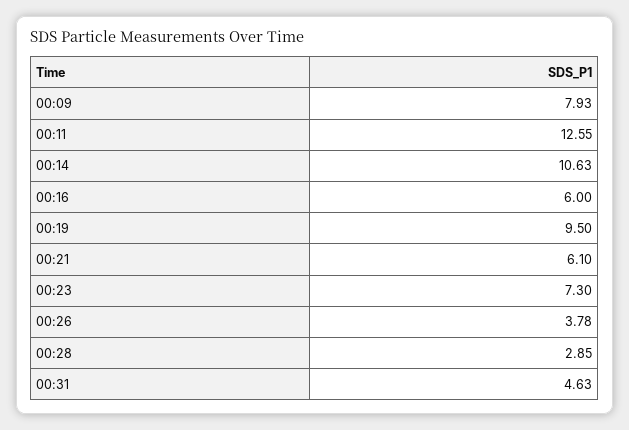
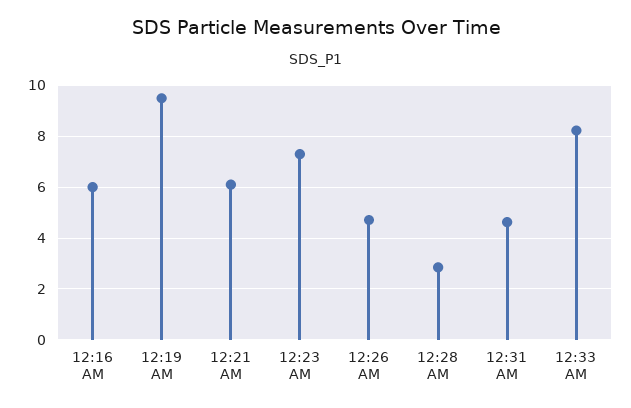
00:09: 7.93 -> none
00:11: 12.55 -> none
00:14: 10.63 -> none
00:26: 3.78 -> 4.75
12:33 AM: none -> 8.25

